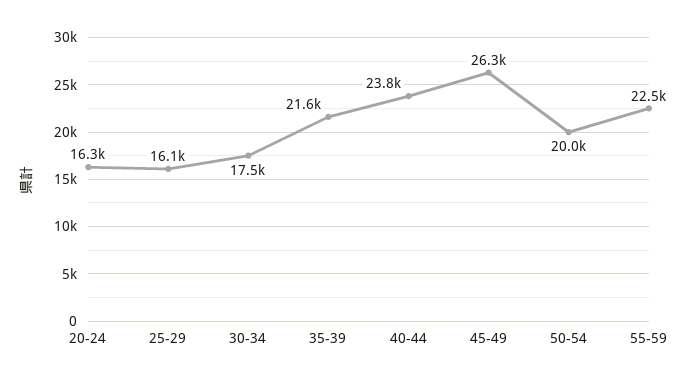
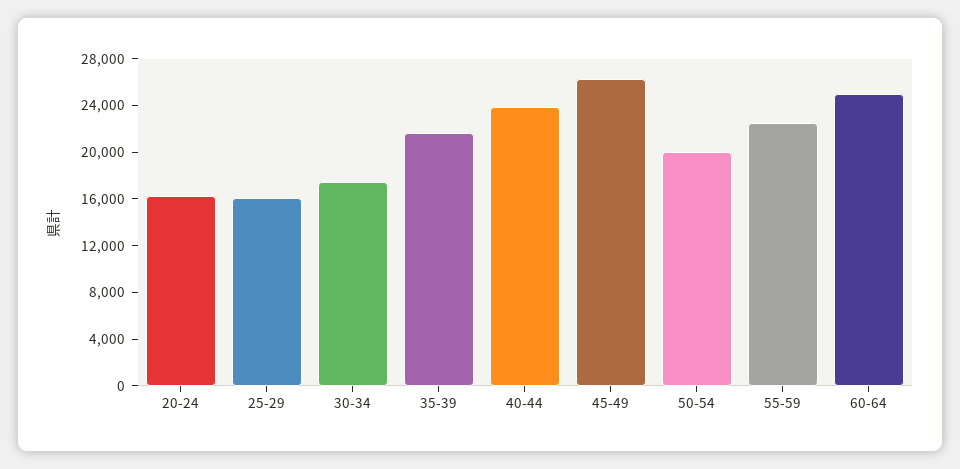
60-64: none -> 25000

